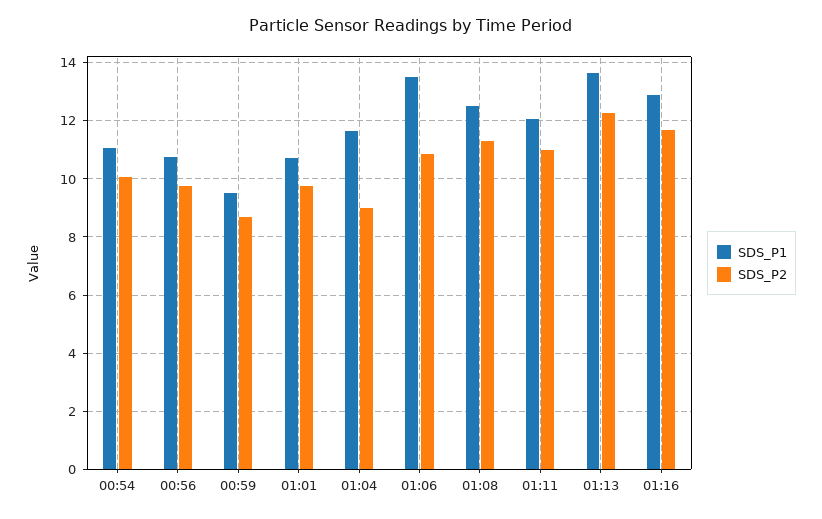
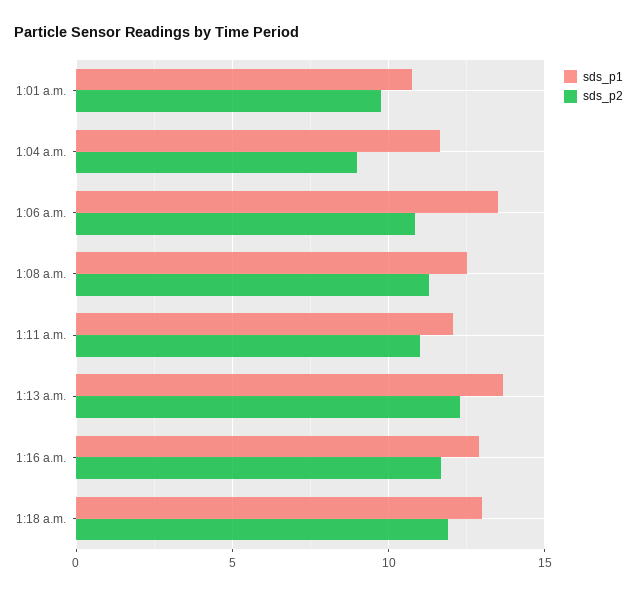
SDS_P1, 00:54: 11 -> none
SDS_P2, 00:54: 10 -> none
SDS_P1, 00:56: 10.75 -> none
SDS_P2, 00:56: 9.75 -> none
SDS_P1, 00:59: 9.5 -> none
SDS_P2, 00:59: 8.75 -> none
SDS_P1, 1:18 a.m.: none -> 13
SDS_P2, 1:18 a.m.: none -> 12

